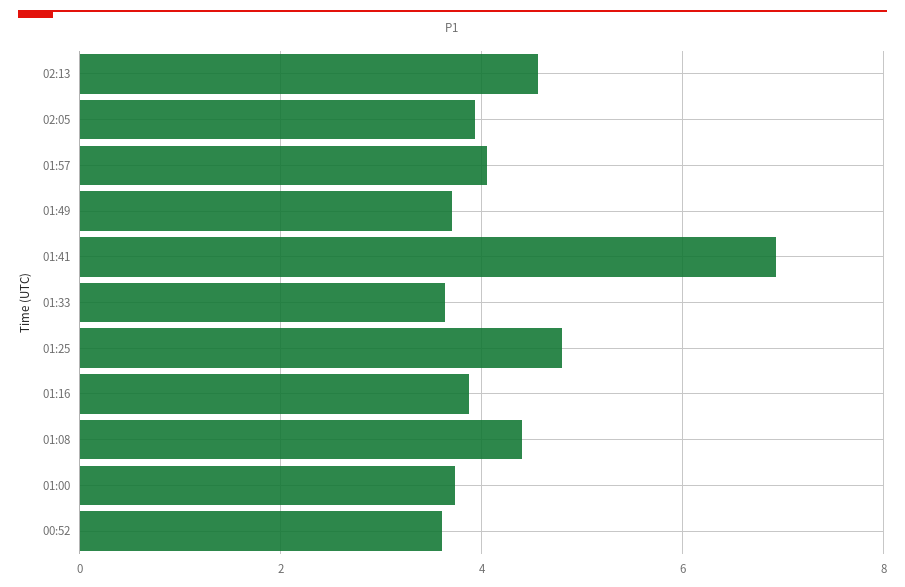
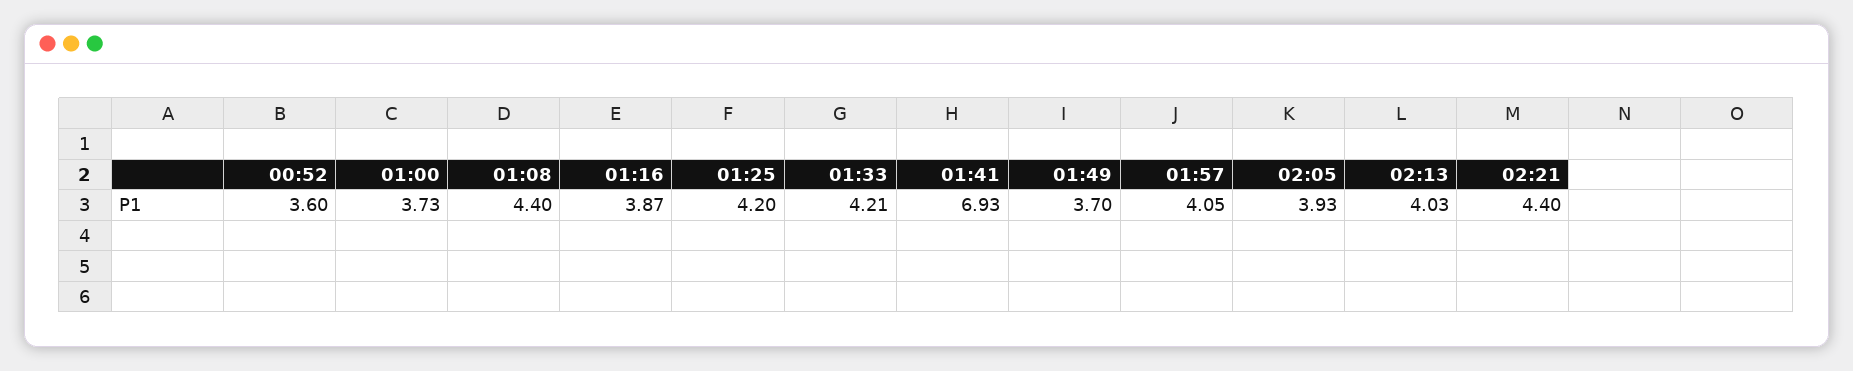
02:13: 4.6 -> 4.03
01:33: 3.6 -> 4.21
01:25: 4.8 -> 4.2
02:21: none -> 4.4

